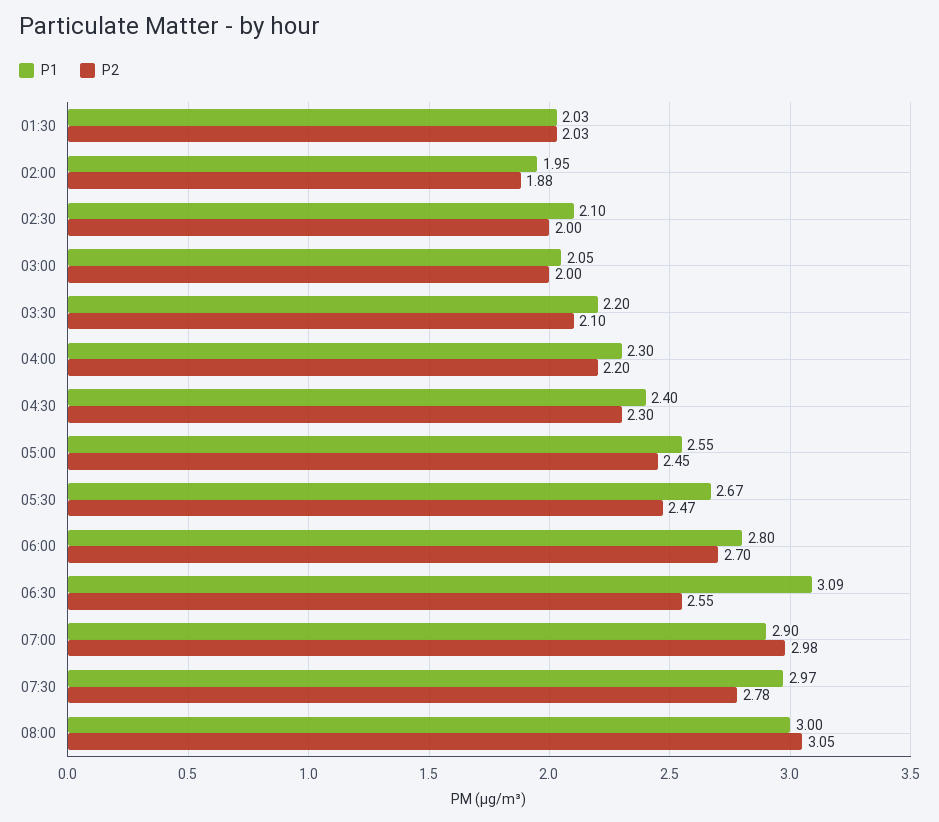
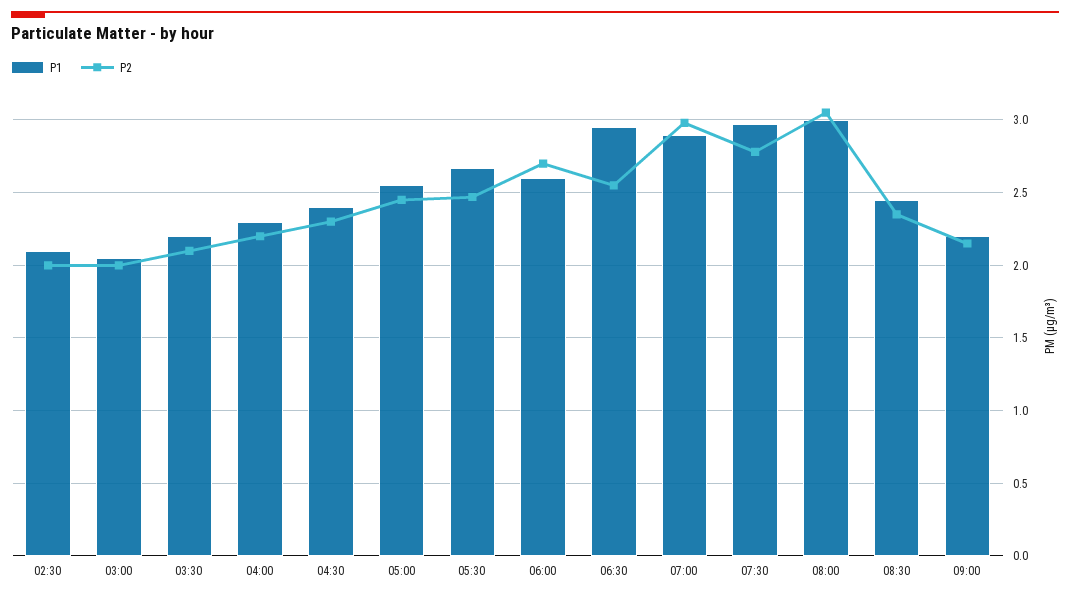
P1, 01:30: 2.03 -> none
P2, 01:30: 2.03 -> none
P1, 02:00: 1.95 -> none
P2, 02:00: 1.88 -> none
P1, 06:00: 2.8 -> 2.6
P1, 06:30: 3.09 -> 2.95
P1, 08:30: none -> 2.45
P2, 08:30: none -> 2.35
P1, 09:00: none -> 2.2
P2, 09:00: none -> 2.15

